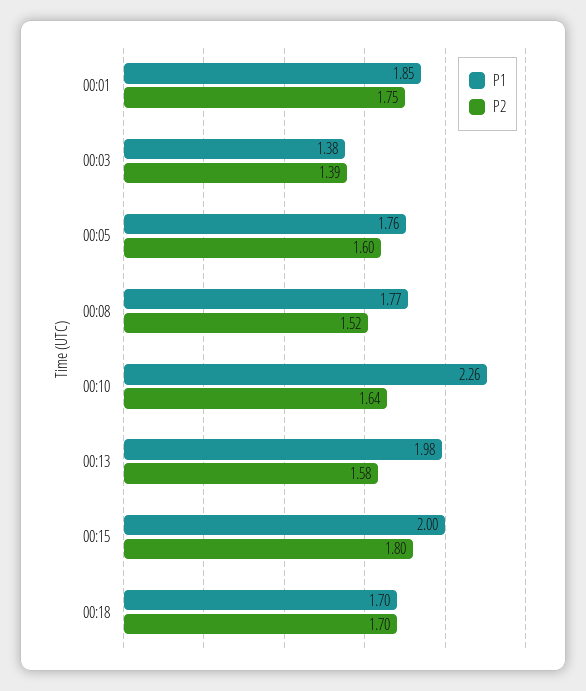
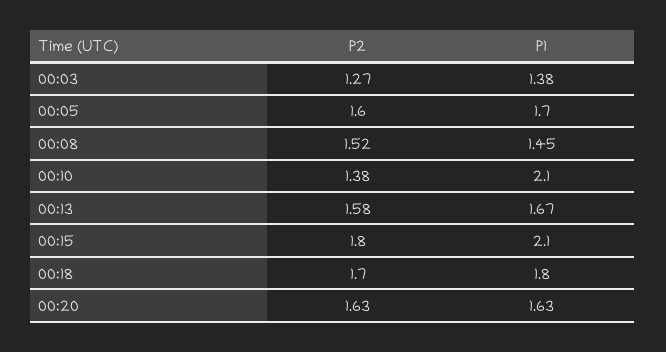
P1, 00:01: 1.85 -> none
P2, 00:01: 1.75 -> none
P2, 00:03: 1.39 -> 1.27
P1, 00:05: 1.76 -> 1.7
P1, 00:08: 1.77 -> 1.45
P1, 00:10: 2.26 -> 2.1
P2, 00:10: 1.64 -> 1.38
P1, 00:13: 1.98 -> 1.67
P1, 00:15: 2 -> 2.1
P1, 00:18: 1.7 -> 1.8
P2, 00:20: none -> 1.63
P1, 00:20: none -> 1.63

